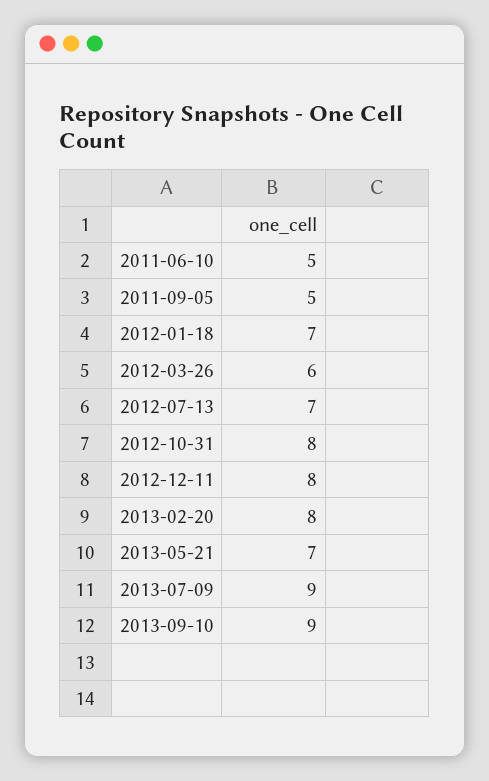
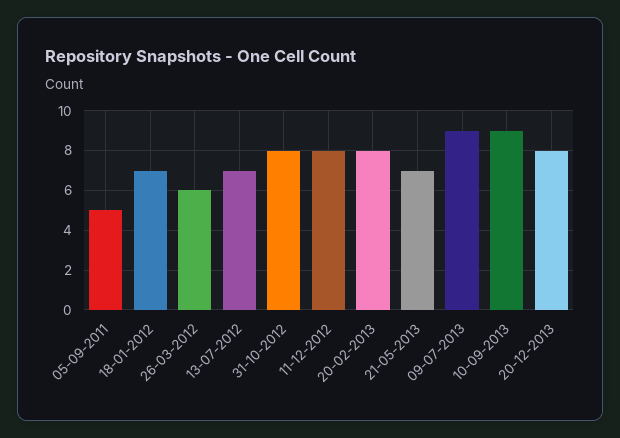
2011-06-10: 5 -> none
20-12-2013: none -> 8

